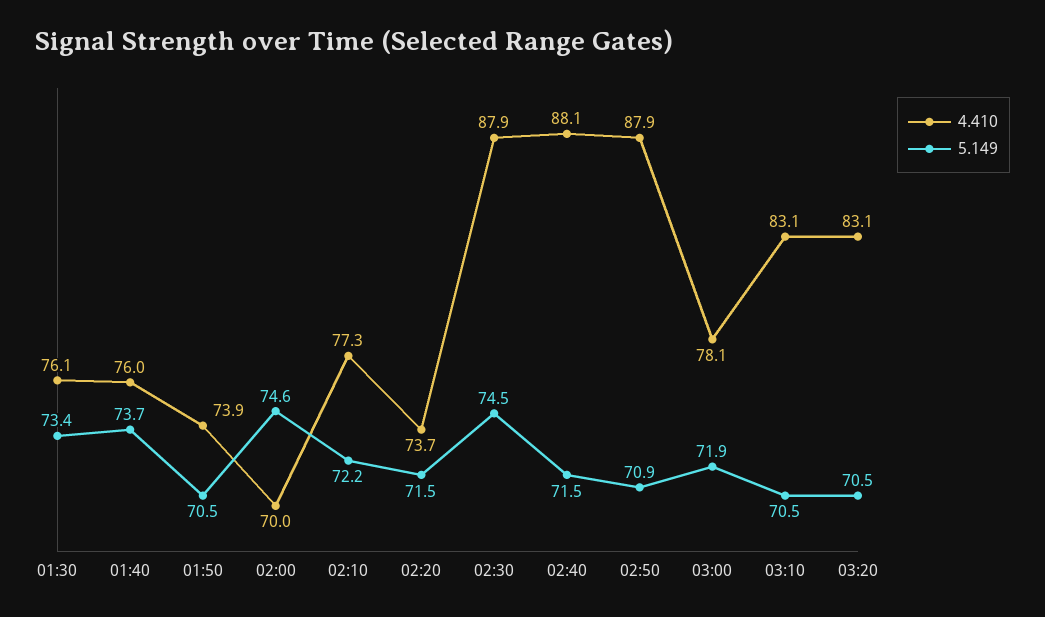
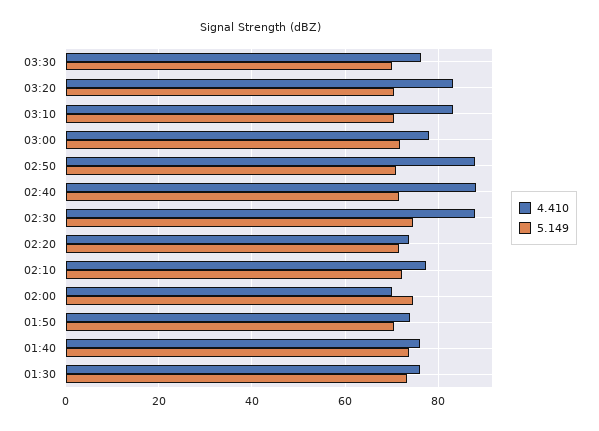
4.410, 03:30: none -> 76
5.149, 03:30: none -> 70

